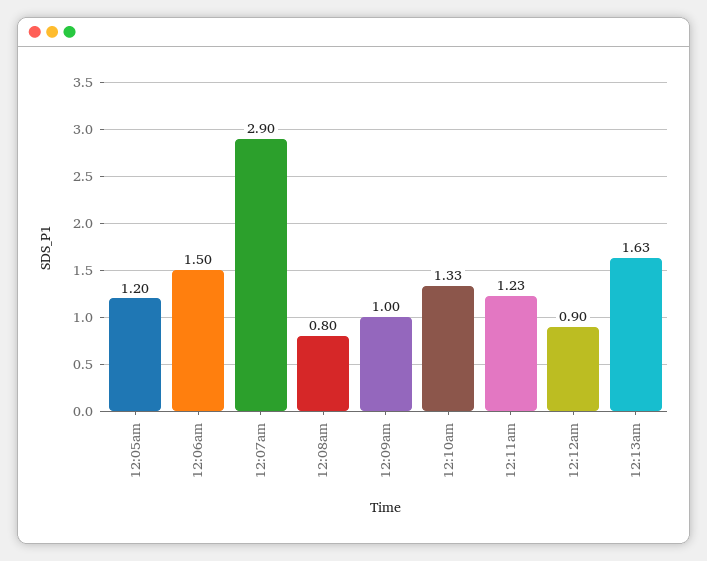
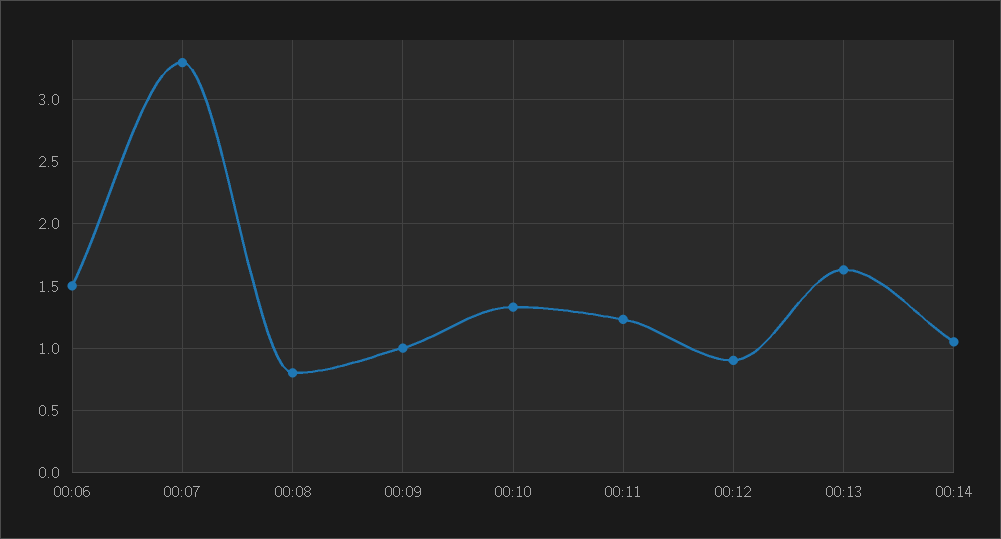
12:05am: 1.2 -> none
12:07am: 2.9 -> 3.3
00:14: none -> 1.05

